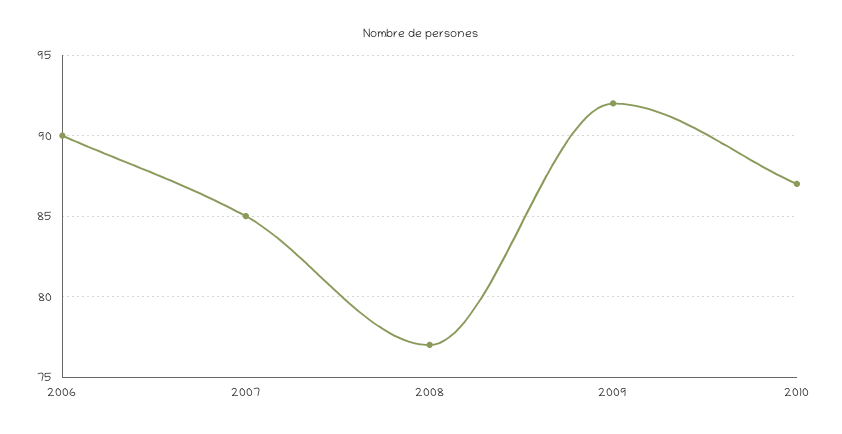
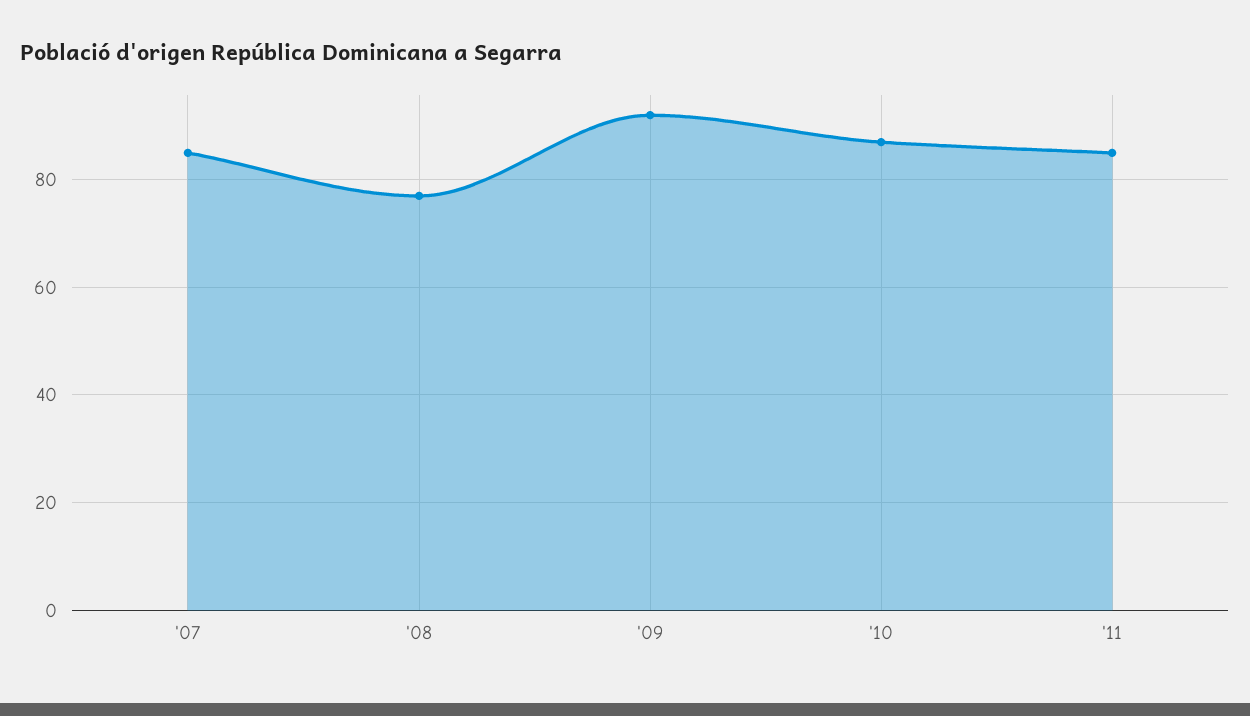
2006: 90 -> none
'11: none -> 85

